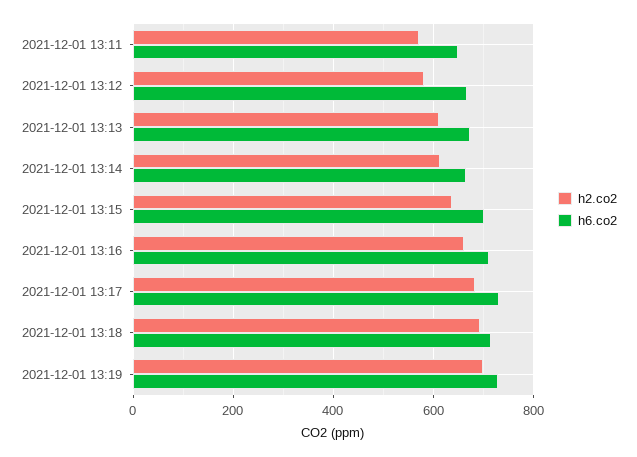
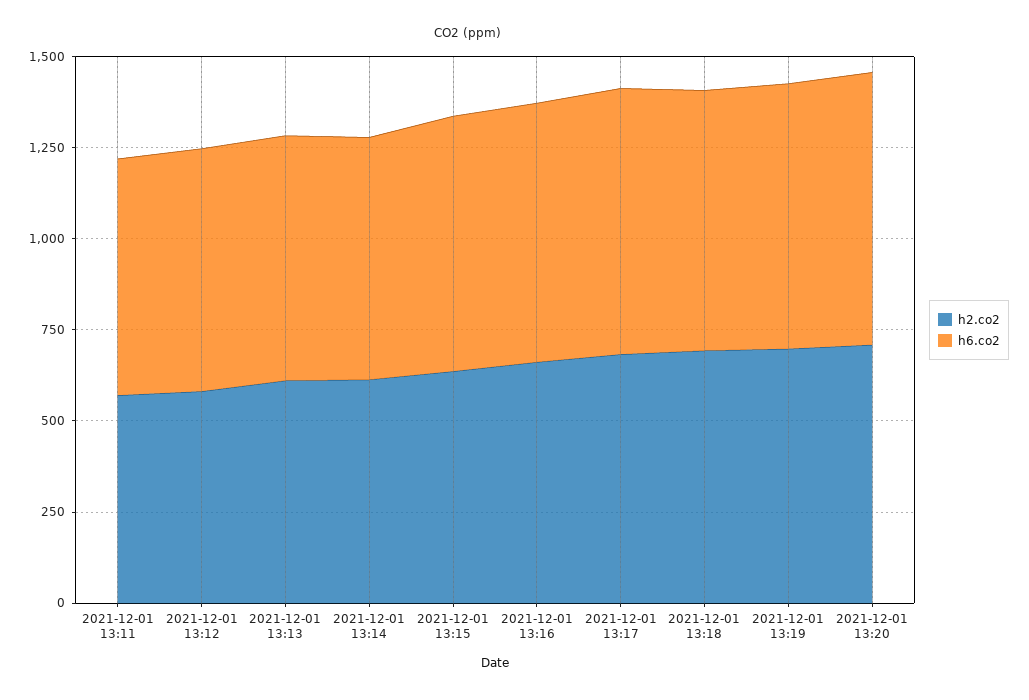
h2.co2, 2021-12-01 13:20: none -> 700
h6.co2, 2021-12-01 13:20: none -> 750

